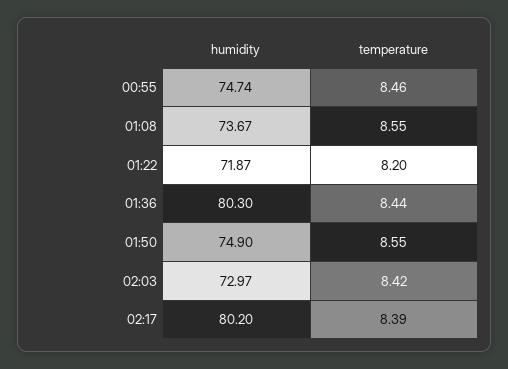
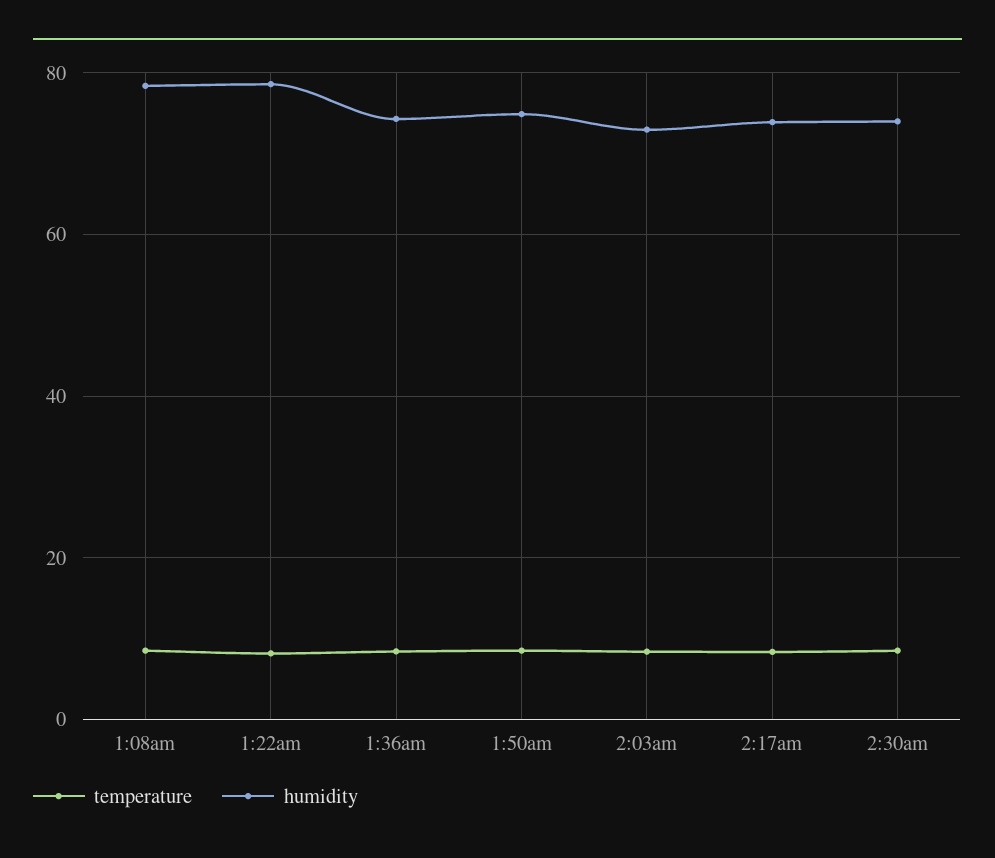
humidity, 00:55: 74.74 -> none
temperature, 00:55: 8.46 -> none
humidity, 01:08: 73.67 -> 78
humidity, 01:22: 71.87 -> 78
humidity, 01:36: 80.3 -> 74
humidity, 02:17: 80.2 -> 74
temperature, 2:30am: none -> 8
humidity, 2:30am: none -> 74

